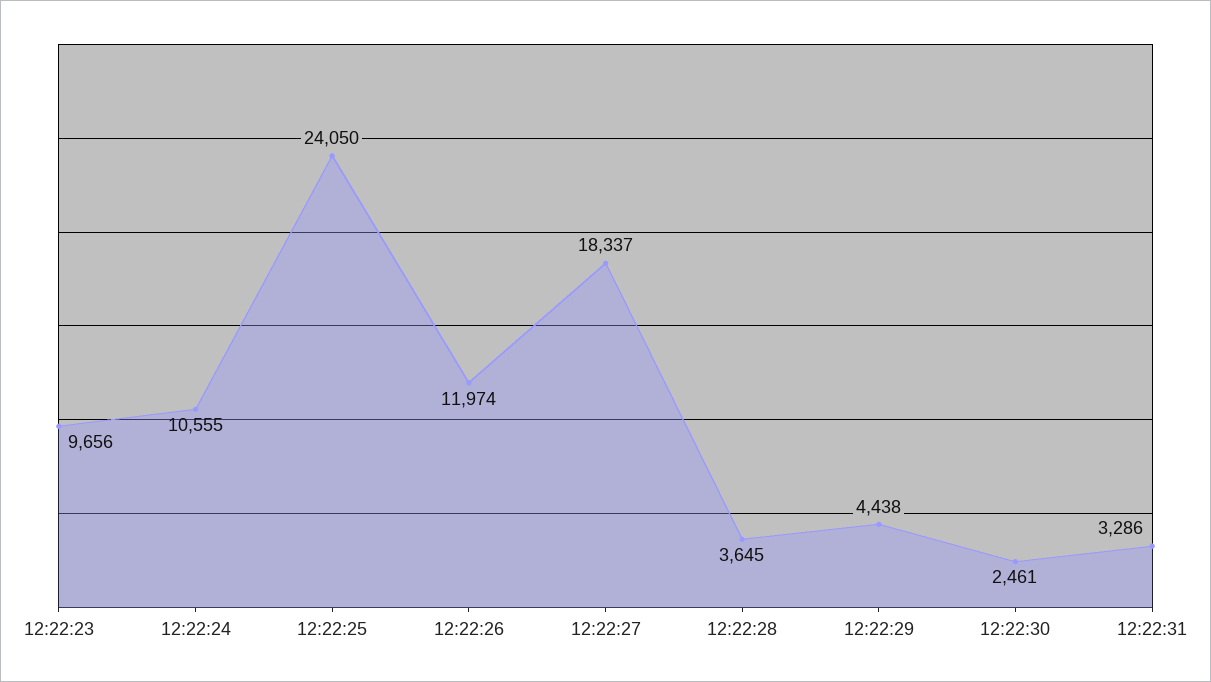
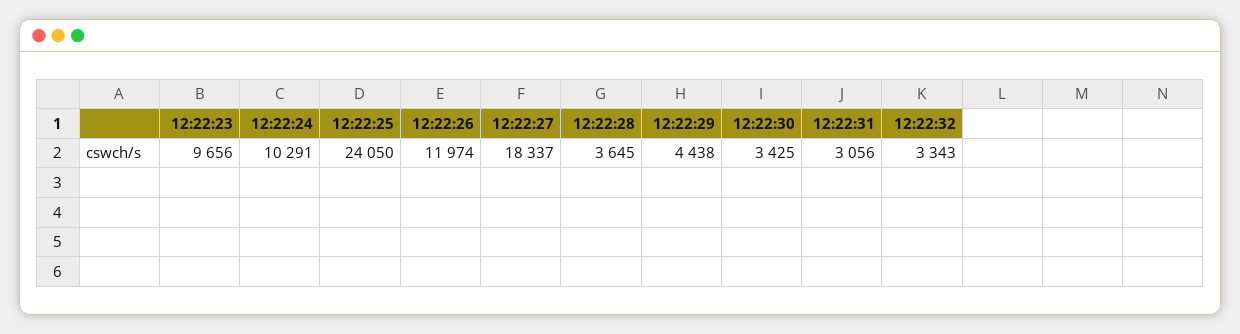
12:22:24: 10555 -> 10291
12:22:30: 2461 -> 3425
12:22:31: 3286 -> 3056
12:22:32: none -> 3343

